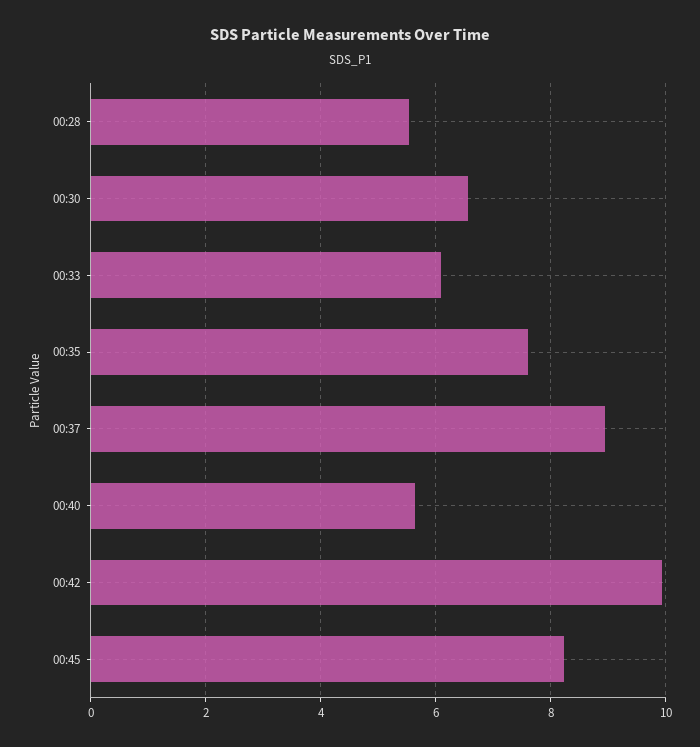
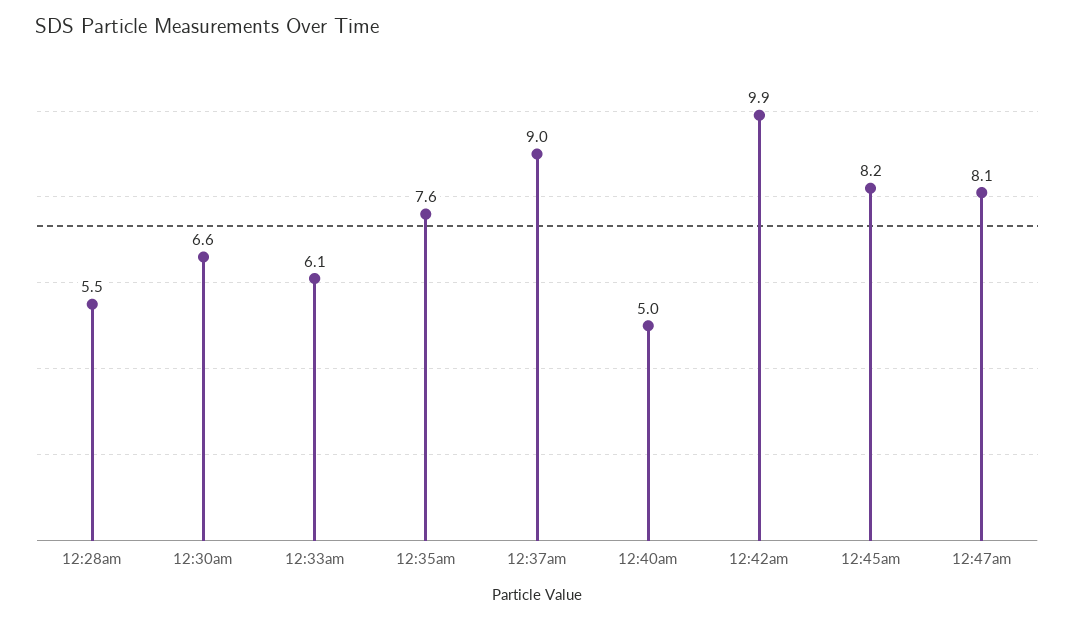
00:40: 5.6 -> 5
12:47am: none -> 8.1

